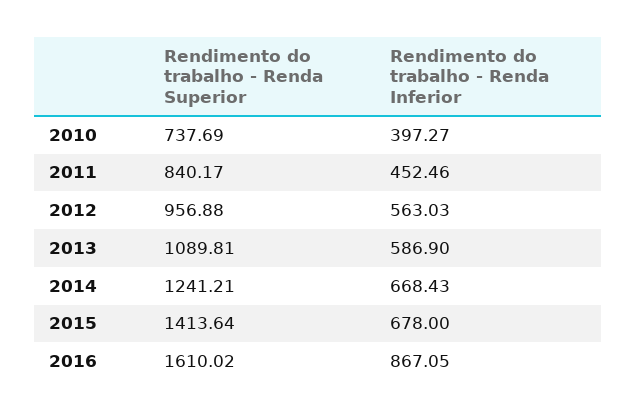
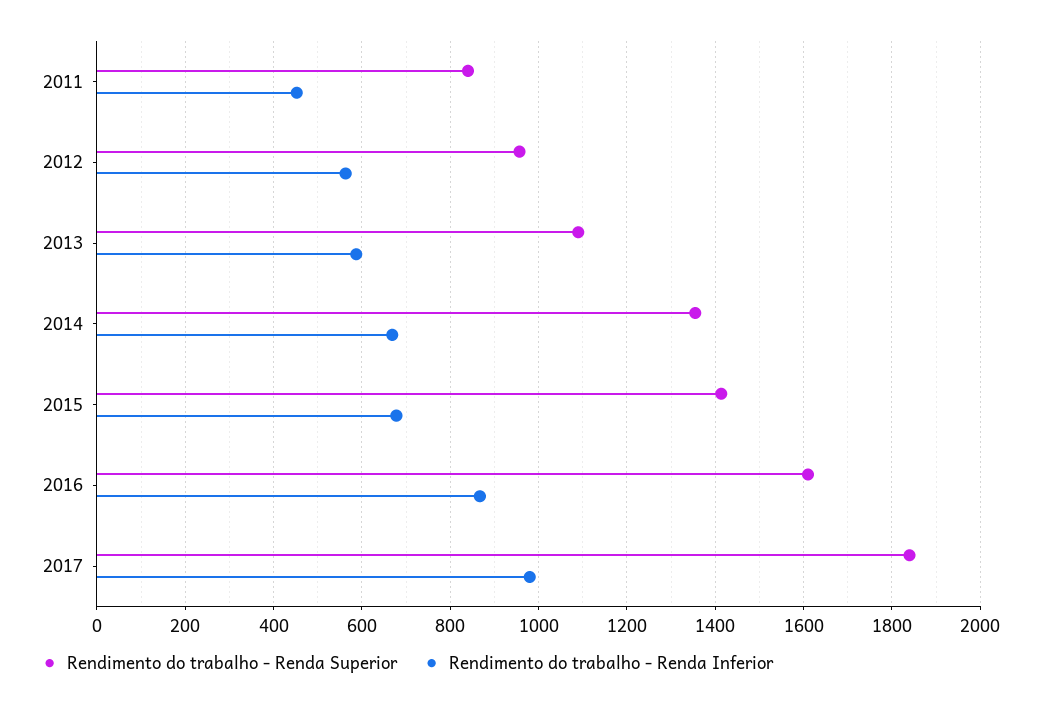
Rendimento do trabalho - Renda Superior, 2010: 737.69 -> none
Rendimento do trabalho - Renda Inferior, 2010: 397.27 -> none
Rendimento do trabalho - Renda Superior, 2014: 1241.21 -> 1360
Rendimento do trabalho - Renda Superior, 2017: none -> 1840
Rendimento do trabalho - Renda Inferior, 2017: none -> 980

